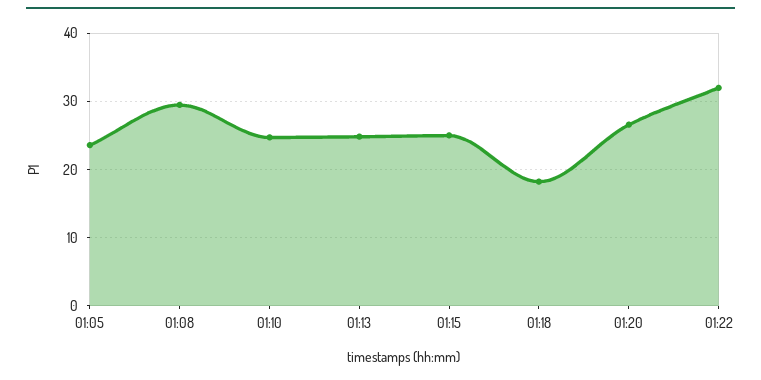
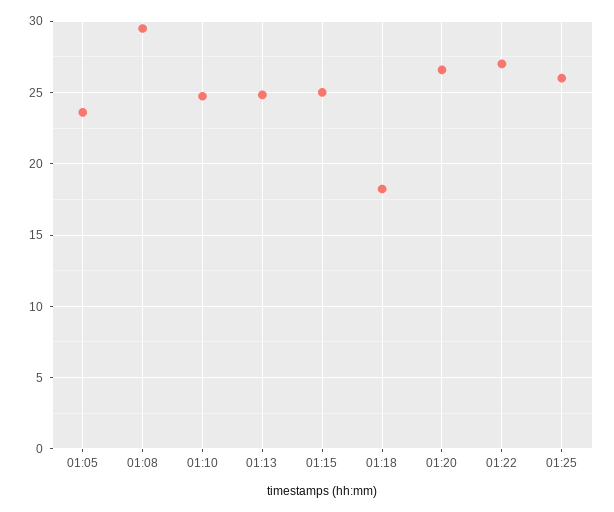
01:22: 32 -> 27
01:25: none -> 26

